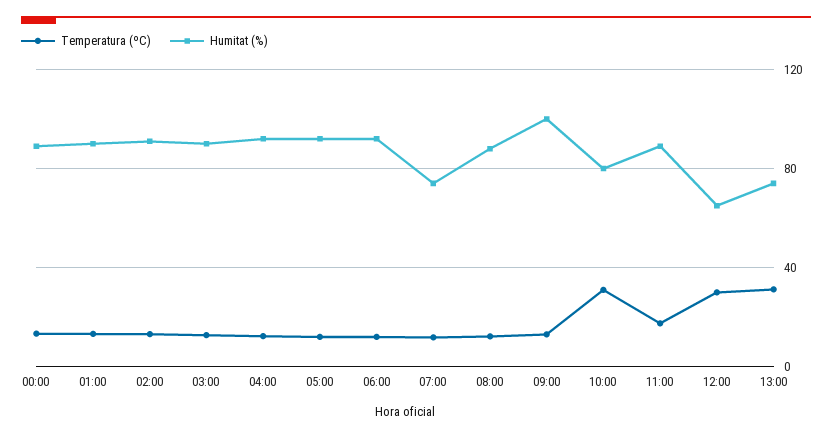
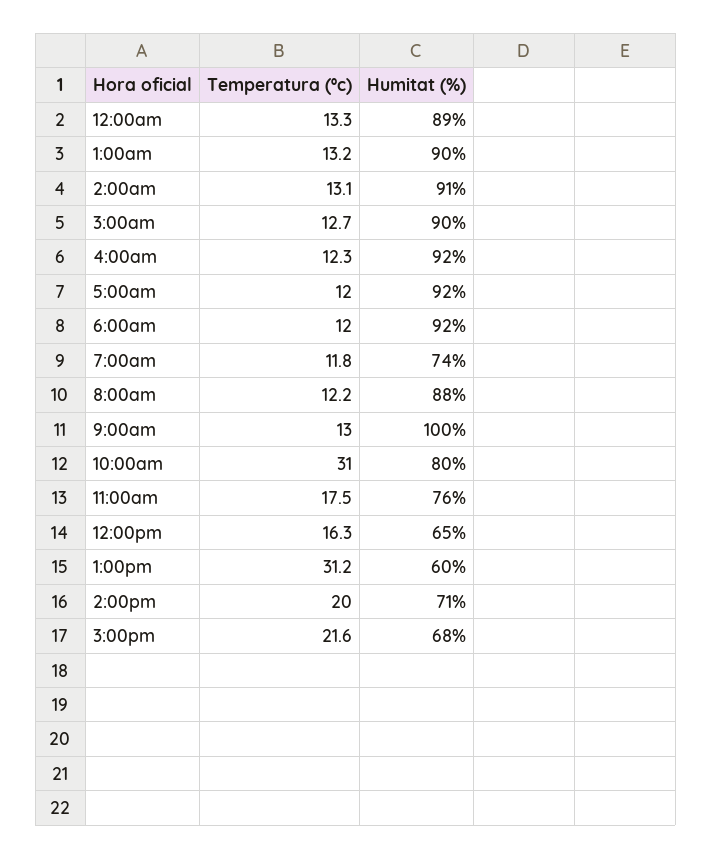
Humitat (%), 11:00: 90 -> 76
Temperatura (ºC), 12:00: 30 -> 16.3
Humitat (%), 13:00: 75 -> 60
Temperatura (ºC), 2:00pm: none -> 20
Humitat (%), 2:00pm: none -> 71
Temperatura (ºC), 3:00pm: none -> 21.6
Humitat (%), 3:00pm: none -> 68

